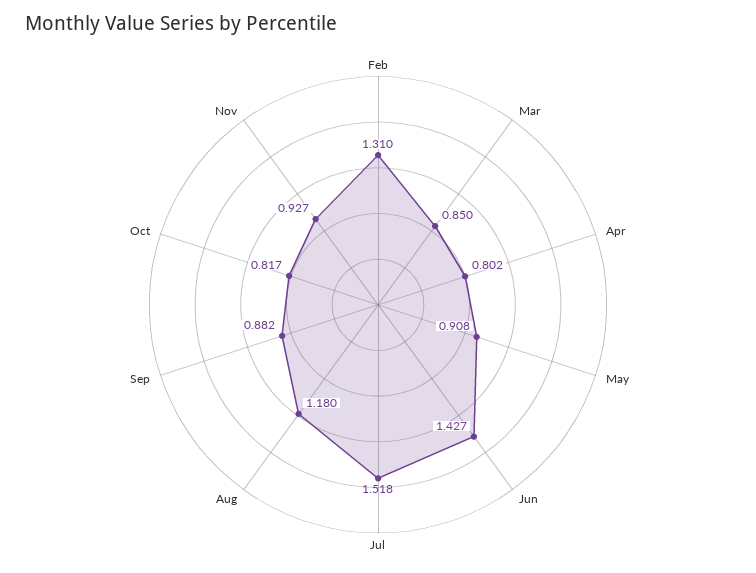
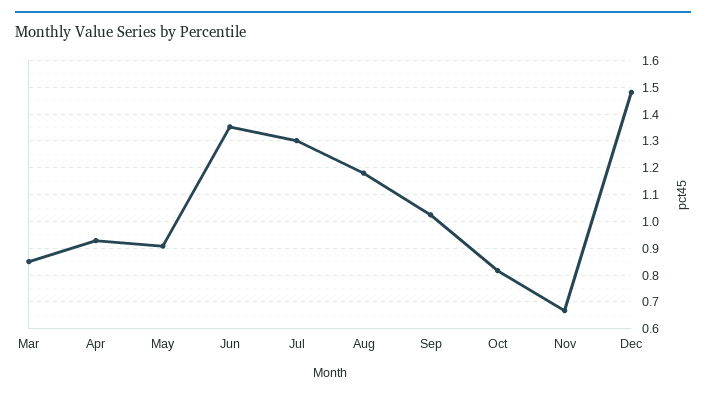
Feb: 1.31 -> none
Apr: 0.802 -> 0.925
Jun: 1.427 -> 1.35
Jul: 1.518 -> 1.3
Sep: 0.882 -> 1.025
Nov: 0.927 -> 0.675
Dec: none -> 1.475

